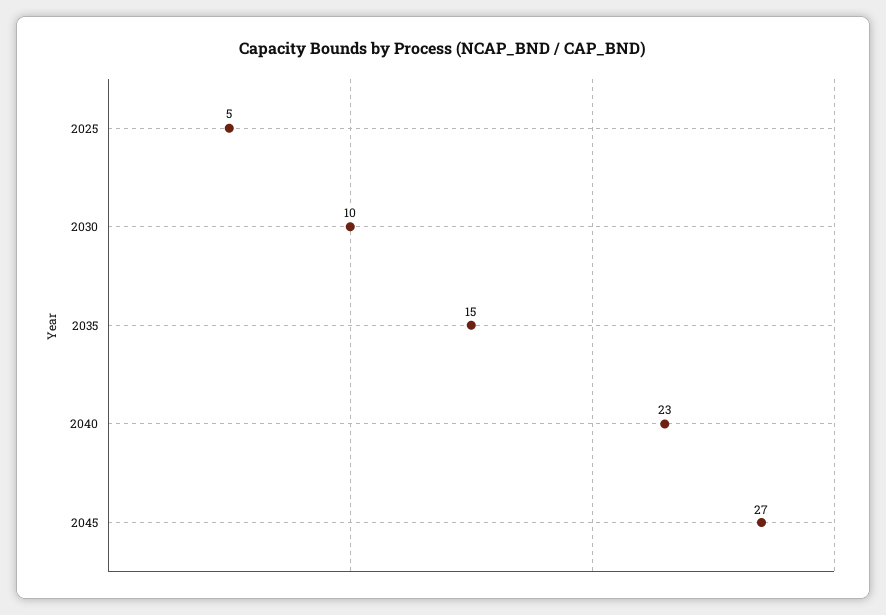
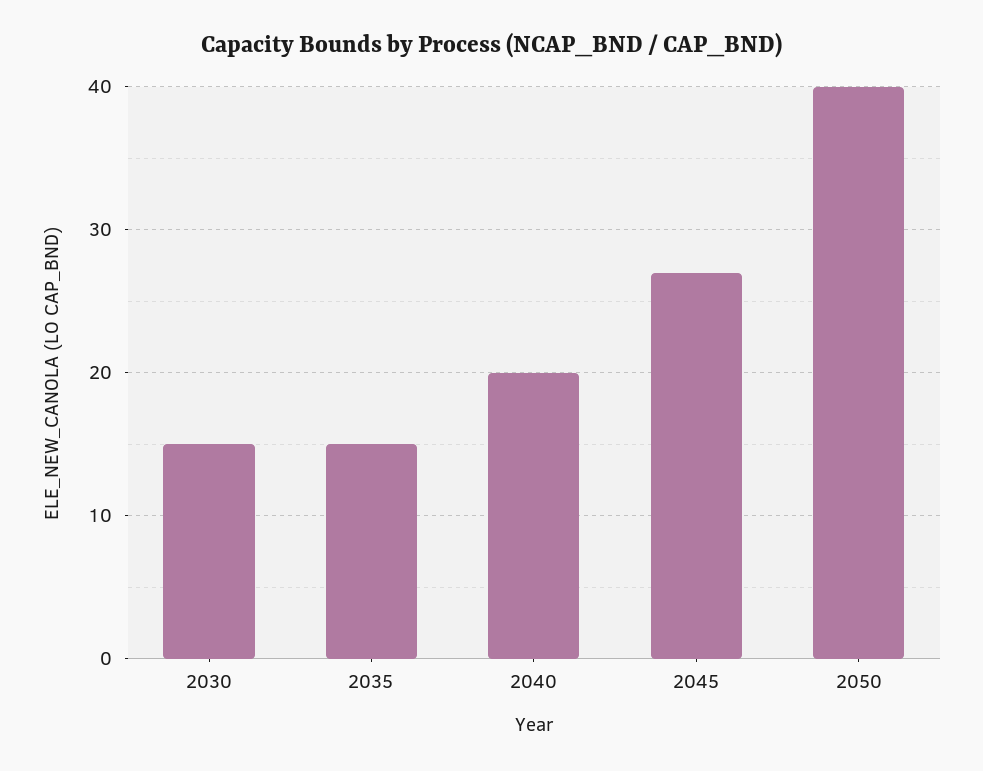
2025: 5 -> none
2030: 10 -> 15
2040: 23 -> 20
2050: none -> 40

